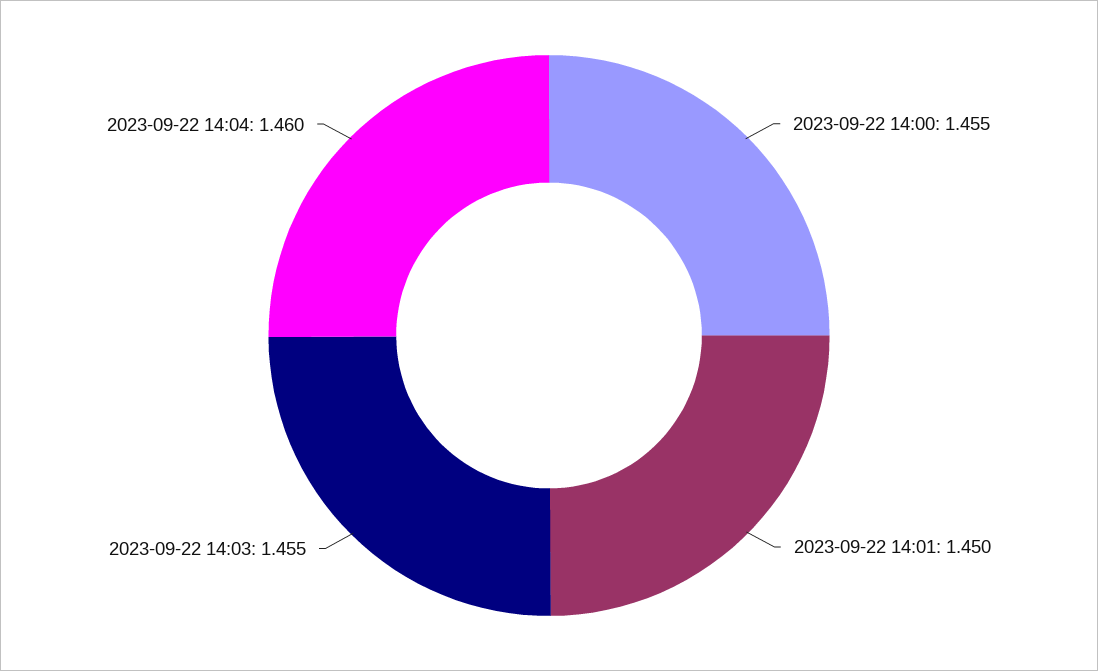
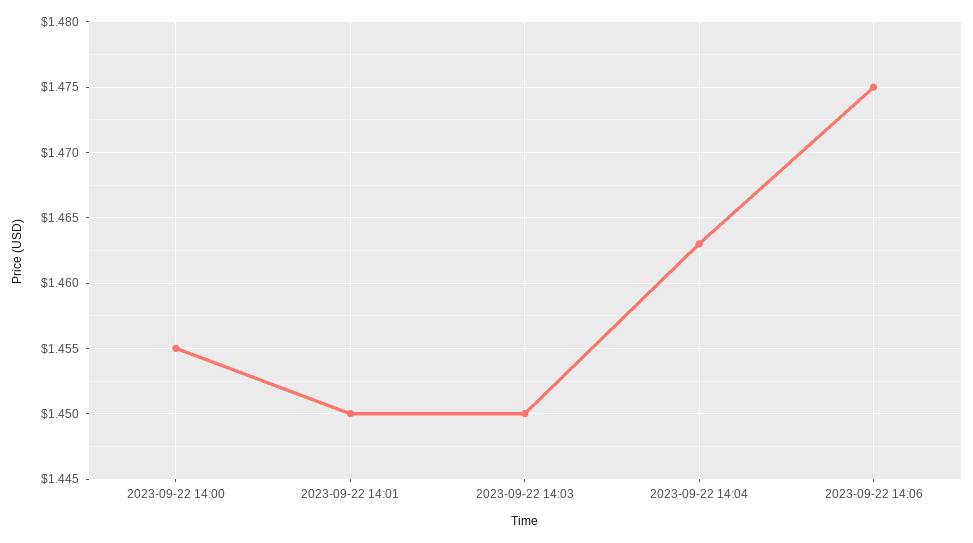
2023-09-22 14:03: 1.455 -> 1.45
2023-09-22 14:04: 1.46 -> 1.463
2023-09-22 14:06: none -> 1.475

